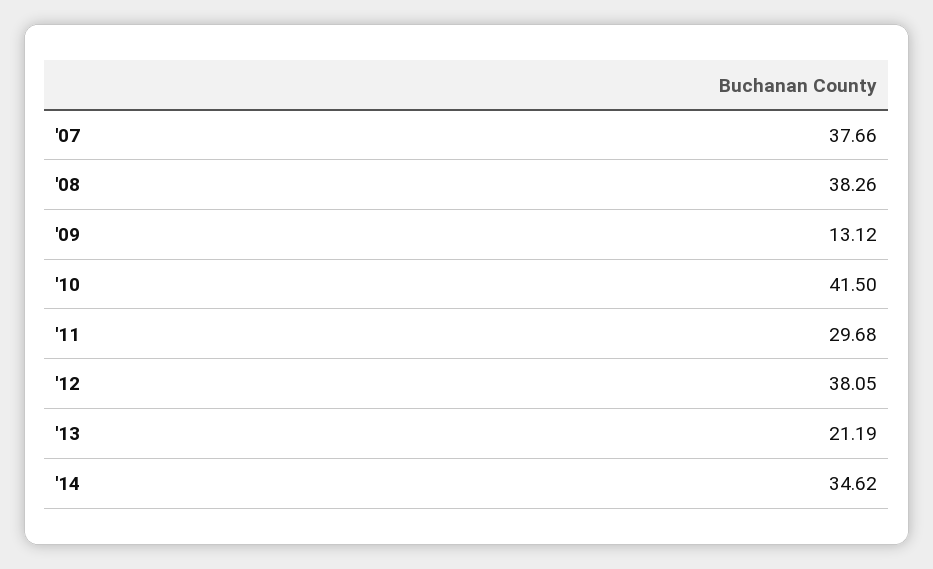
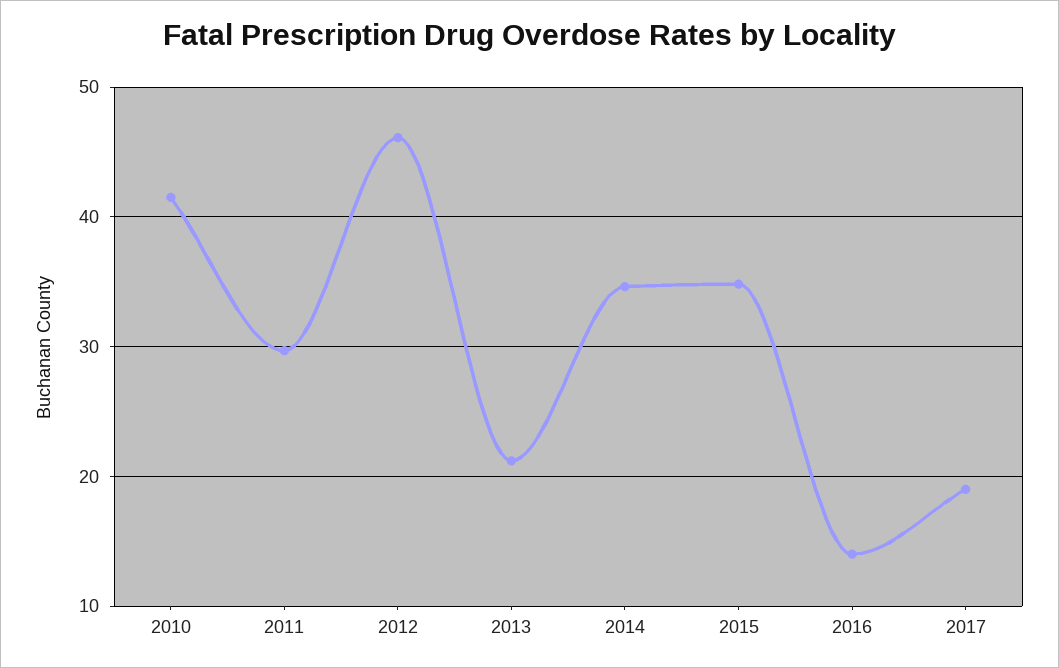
'07: 37.66 -> none
'08: 38.26 -> none
'09: 13.12 -> none
'12: 38.05 -> 46
2015: none -> 35
2016: none -> 14
2017: none -> 19

